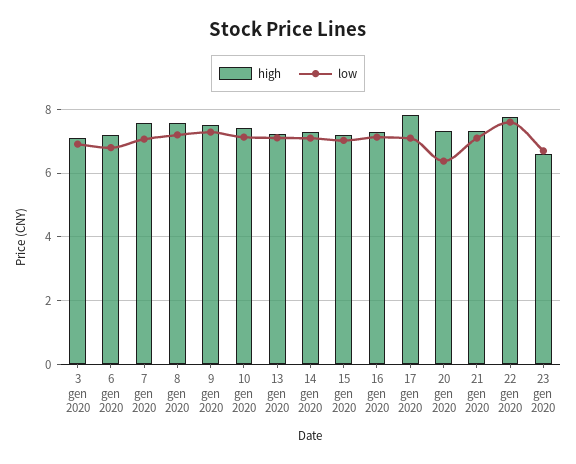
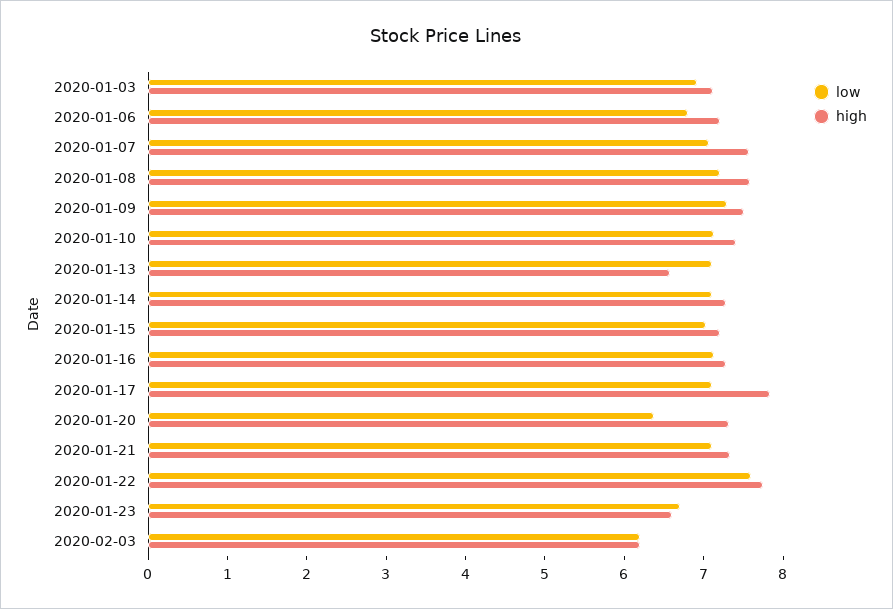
high, 13 gen 2020: 7.2 -> 6.6
low, 2020-02-03: none -> 6.2
high, 2020-02-03: none -> 6.2

